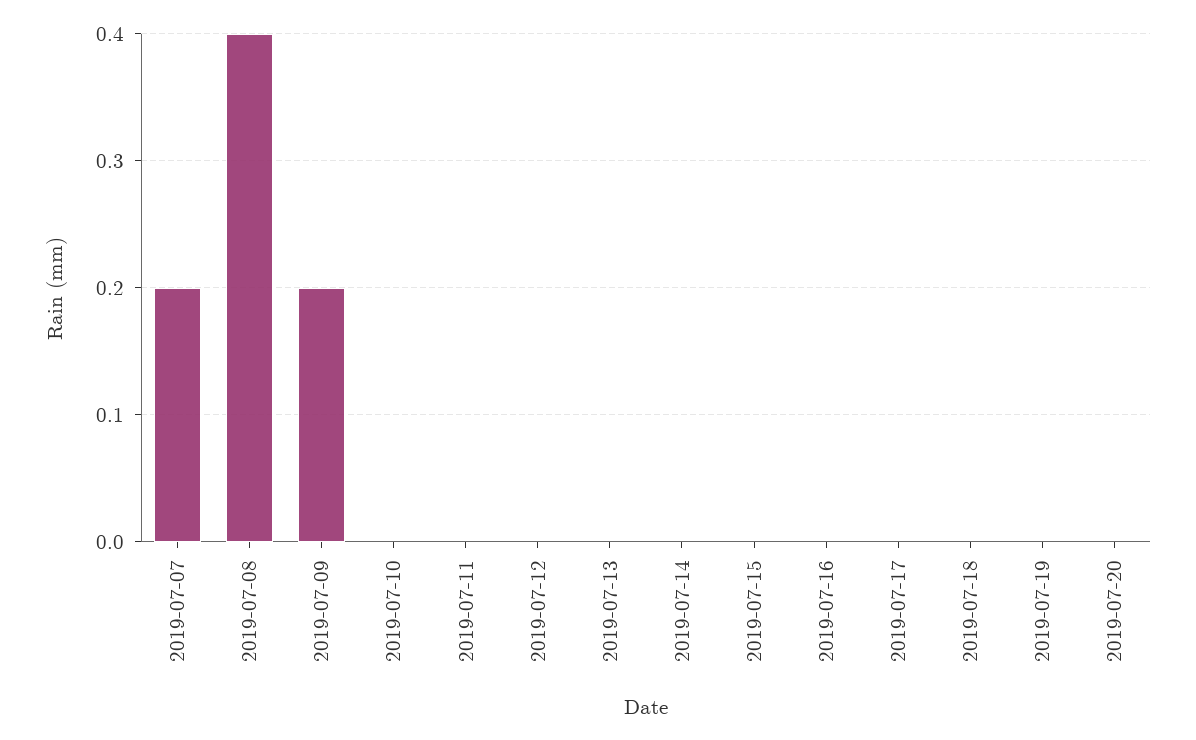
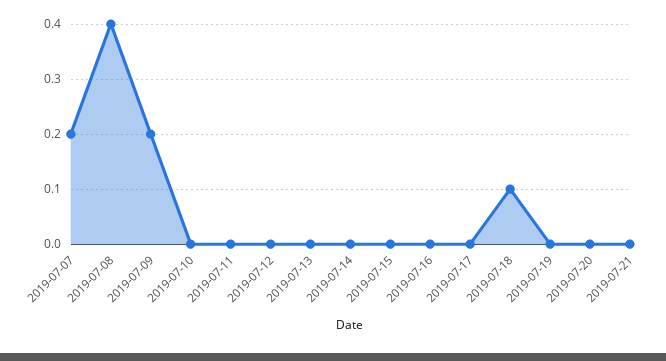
2019-07-18: 0 -> 0.1
2019-07-21: none -> 0

